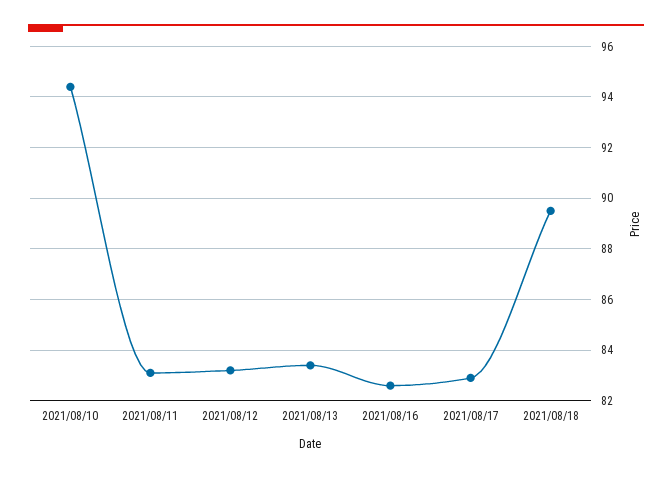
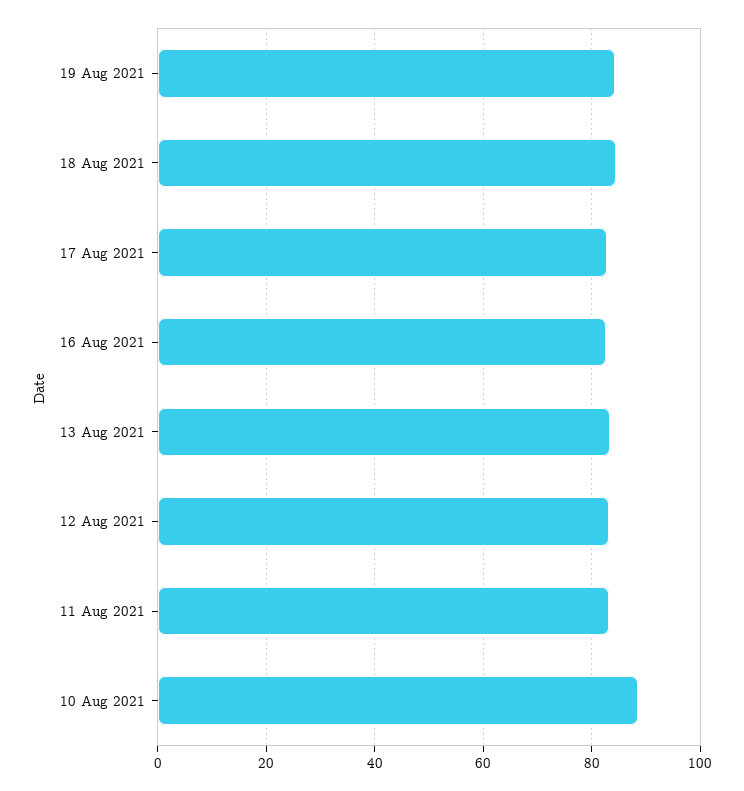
2021/08/10: 94.5 -> 88
2021/08/18: 89.5 -> 84
19 Aug 2021: none -> 84

